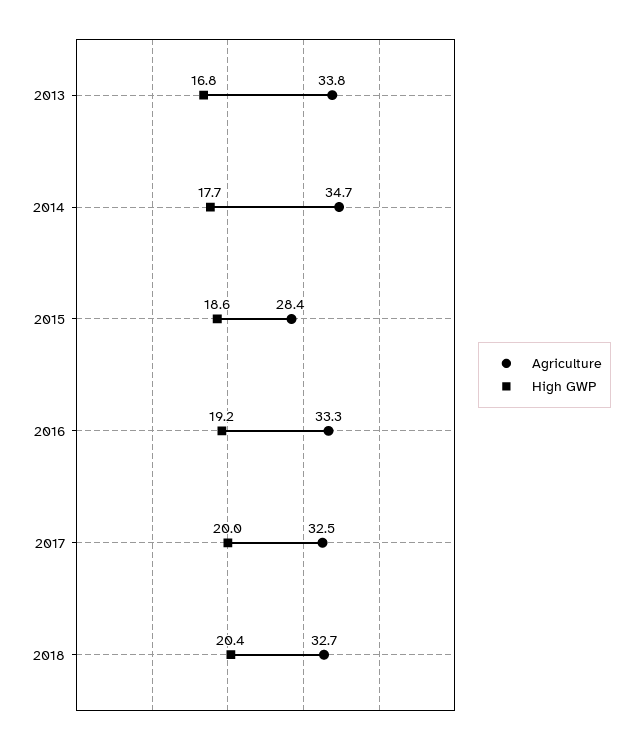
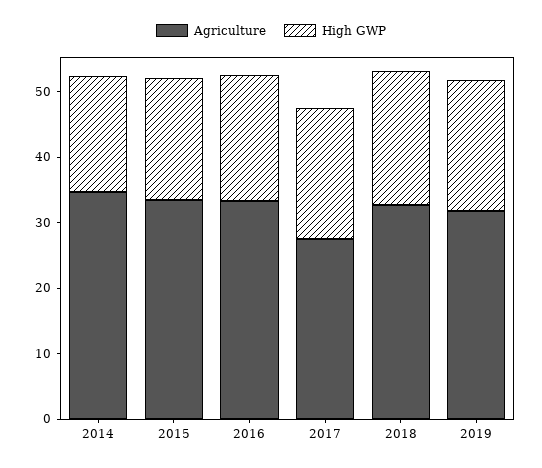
Agriculture, 2013: 33.8 -> none
High GWP, 2013: 16.8 -> none
Agriculture, 2015: 28.4 -> 34
Agriculture, 2017: 32.5 -> 28
Agriculture, 2019: none -> 32
High GWP, 2019: none -> 20

